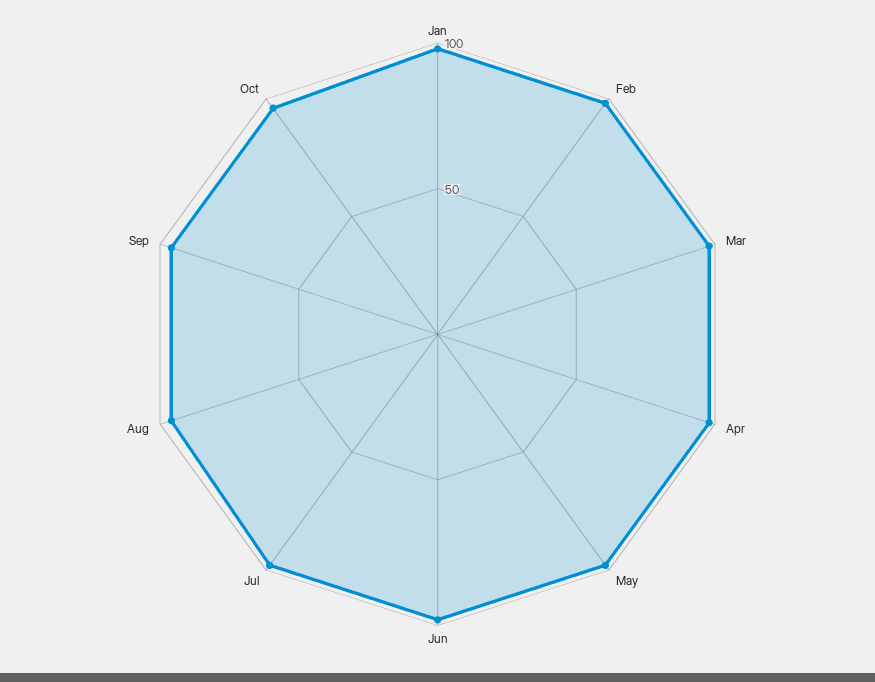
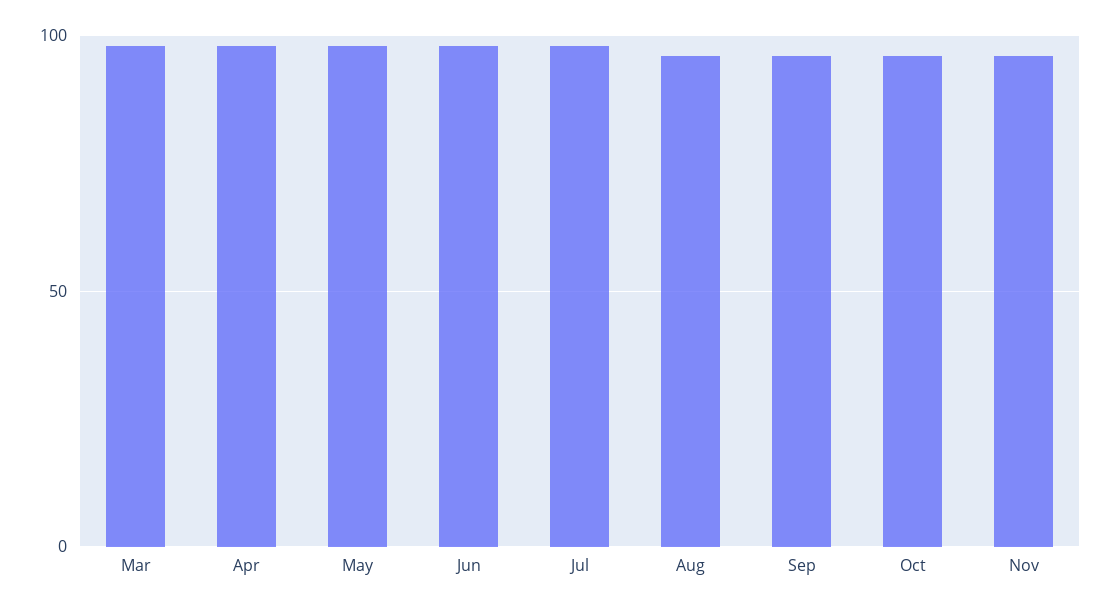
Jan: 100 -> none
Feb: 100 -> none
Nov: none -> 95

